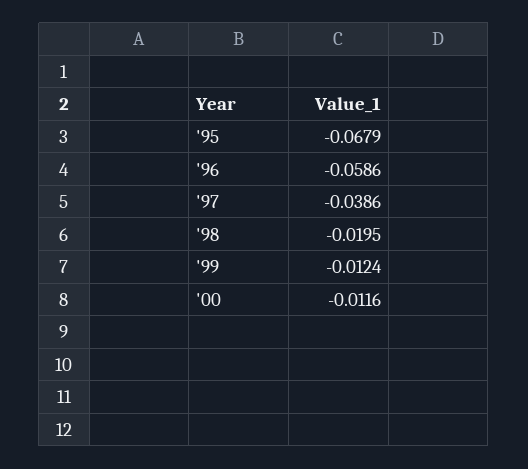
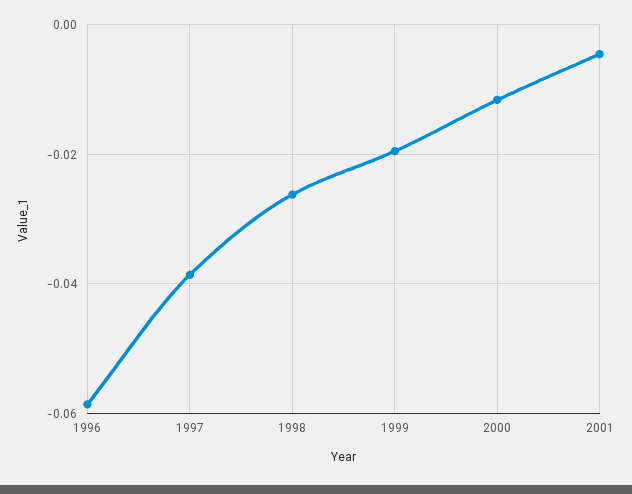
'95: -0.0679 -> none
'98: -0.0195 -> -0.026
'99: -0.0124 -> -0.02
2001: none -> -0.004

